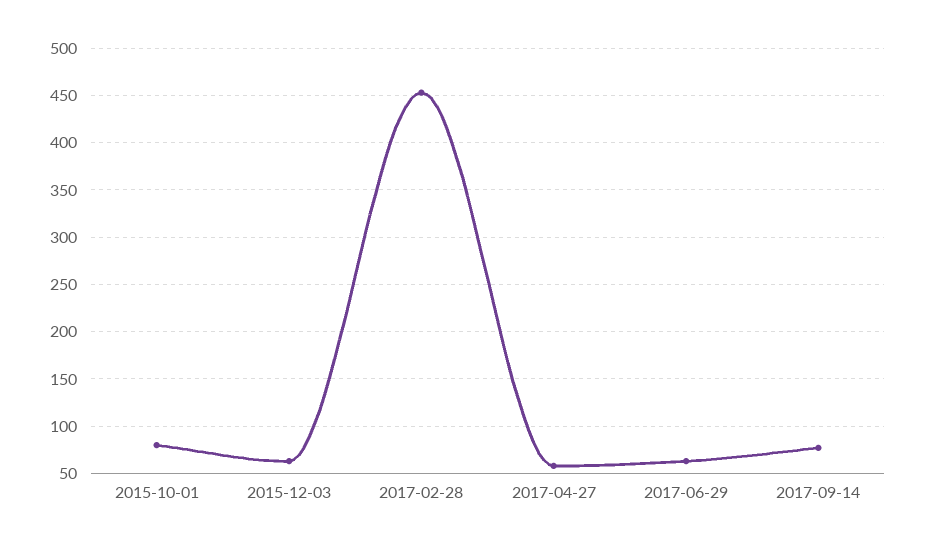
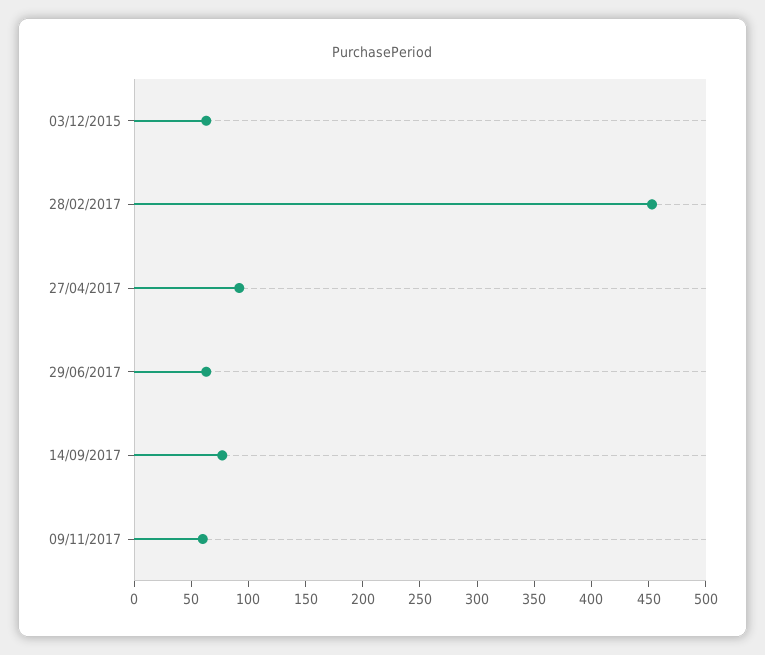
2015-10-01: 80 -> none
2017-04-27: 60 -> 90
09/11/2017: none -> 60

